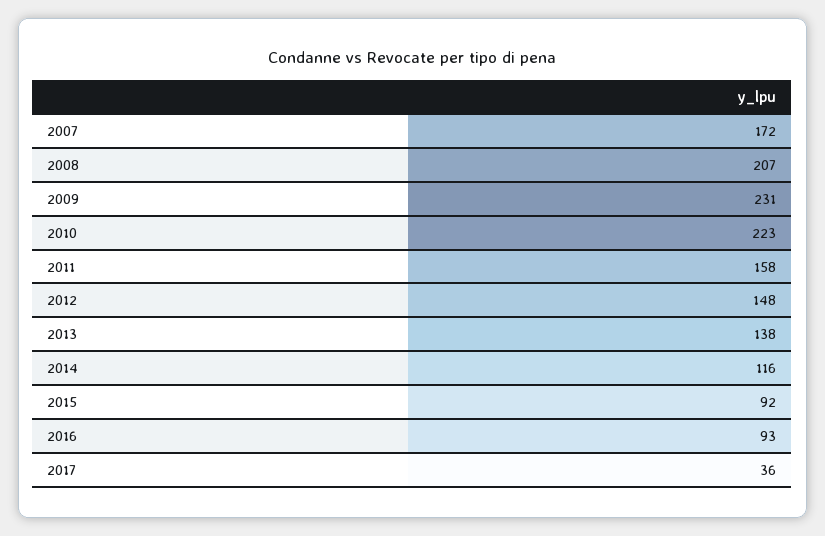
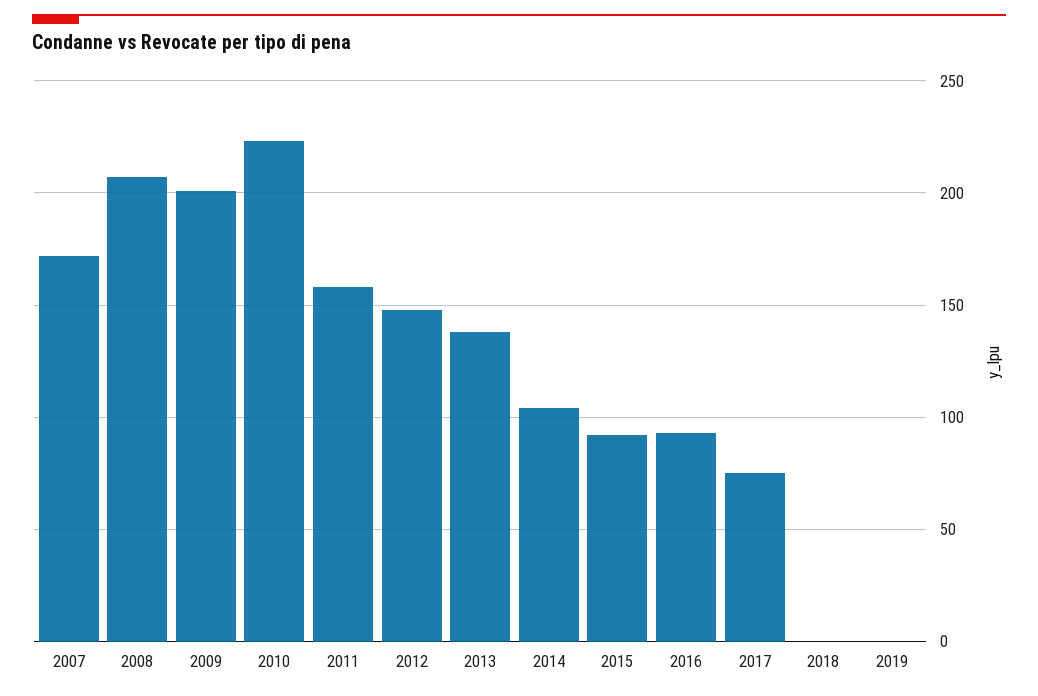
2009: 231 -> 200
2014: 116 -> 105
2017: 36 -> 75
2018: none -> 0
2019: none -> 0

